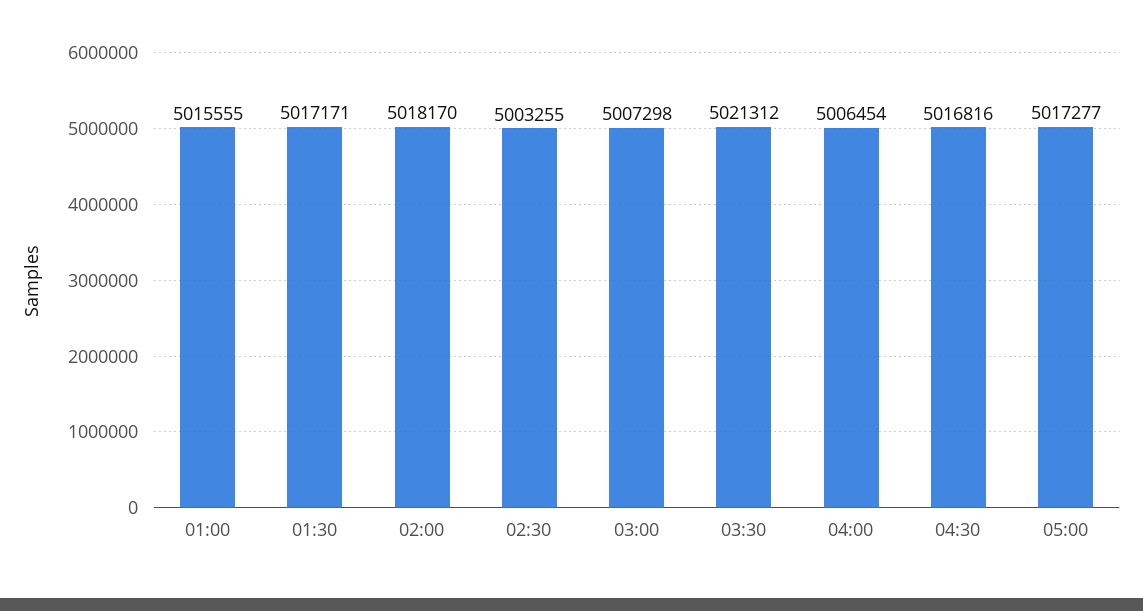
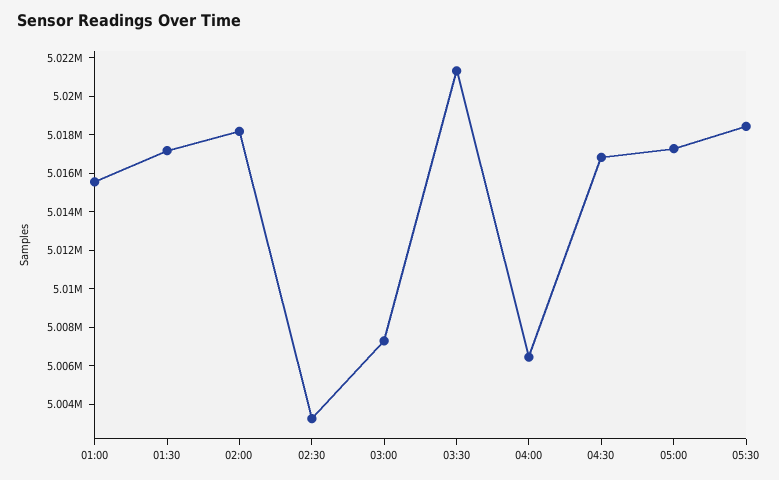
05:30: none -> 5018500

